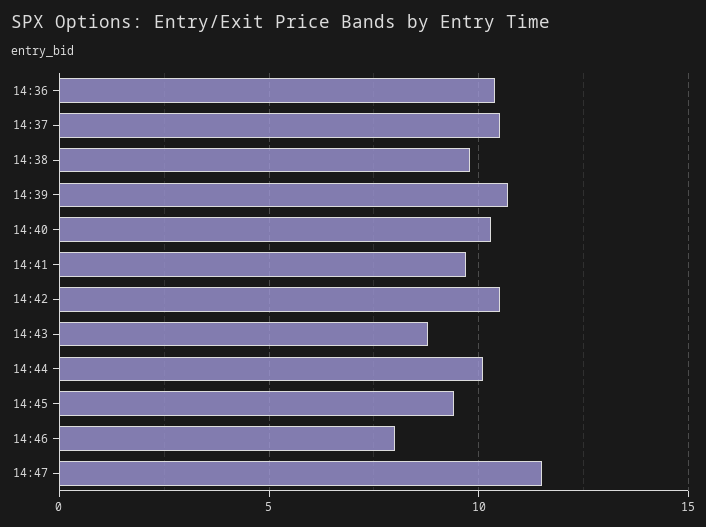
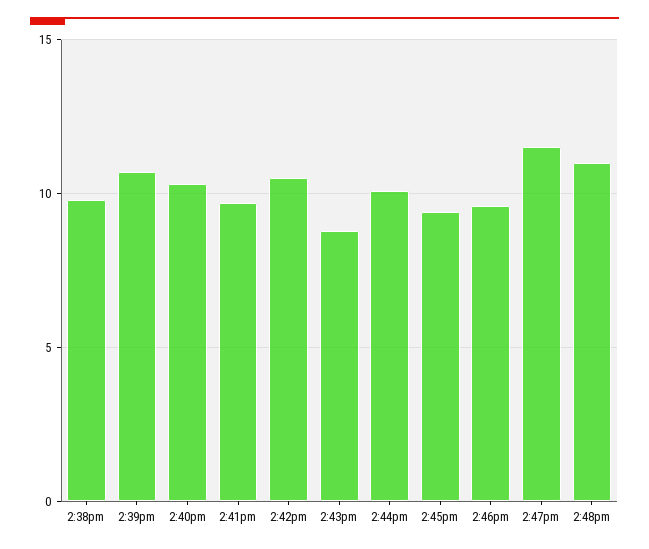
14:36: 10.5 -> none
14:37: 10.5 -> none
14:46: 8 -> 9.5
2:48pm: none -> 11

